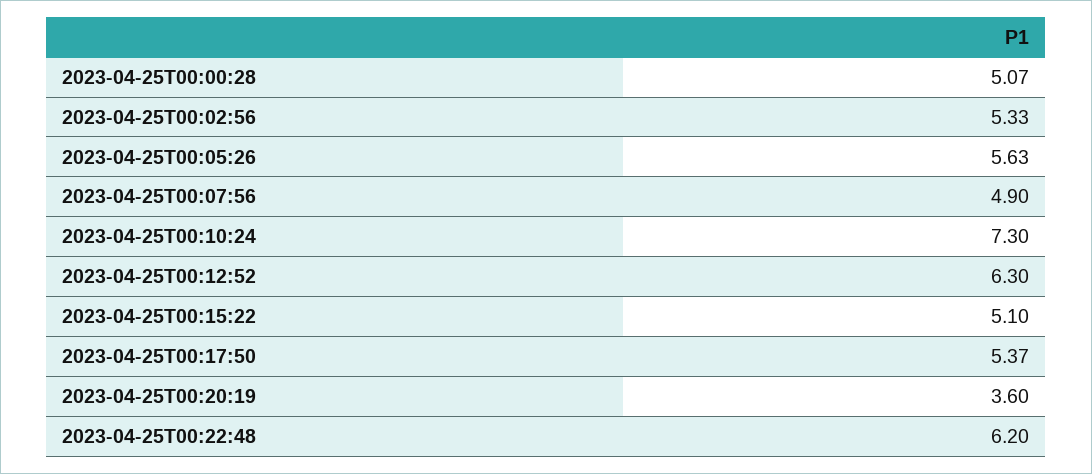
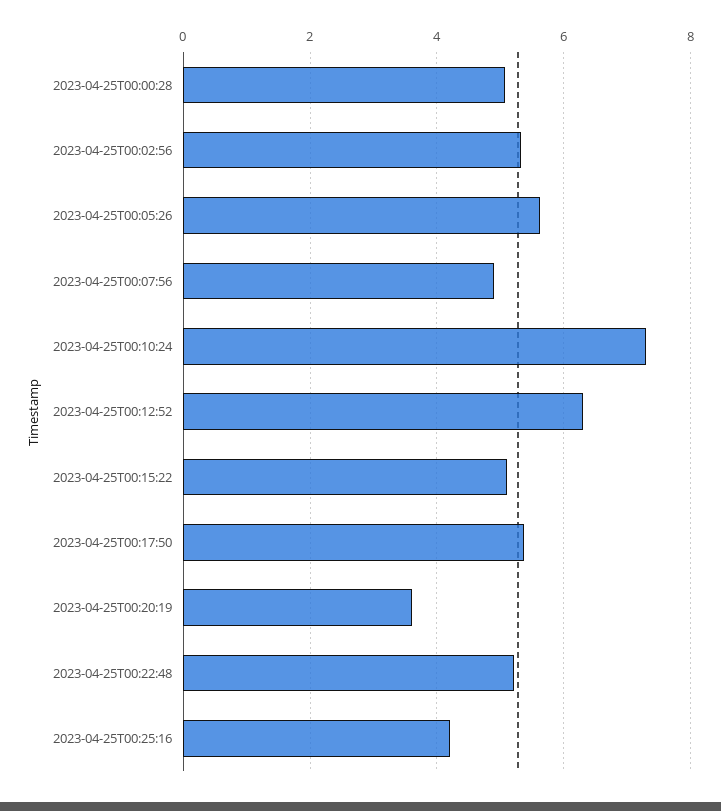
2023-04-25T00:22:48: 6.2 -> 5.2
2023-04-25T00:25:16: none -> 4.2

